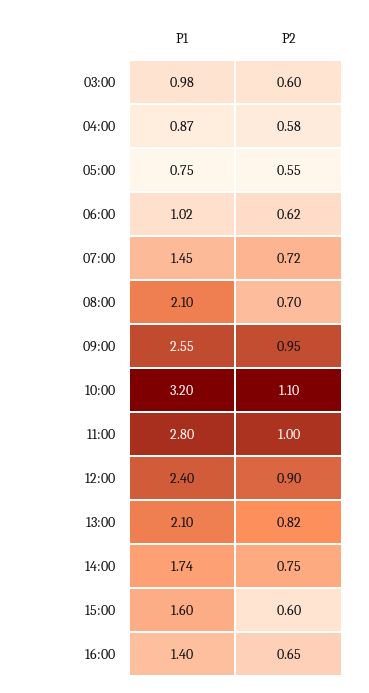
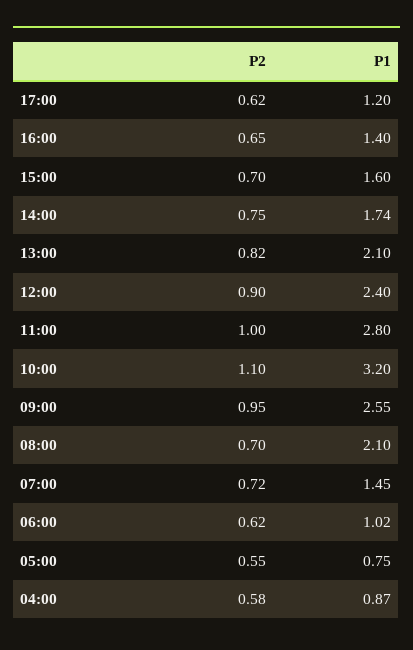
P1, 03:00: 0.98 -> none
P2, 03:00: 0.6 -> none
P2, 15:00: 0.6 -> 0.7
P2, 17:00: none -> 0.62
P1, 17:00: none -> 1.2

